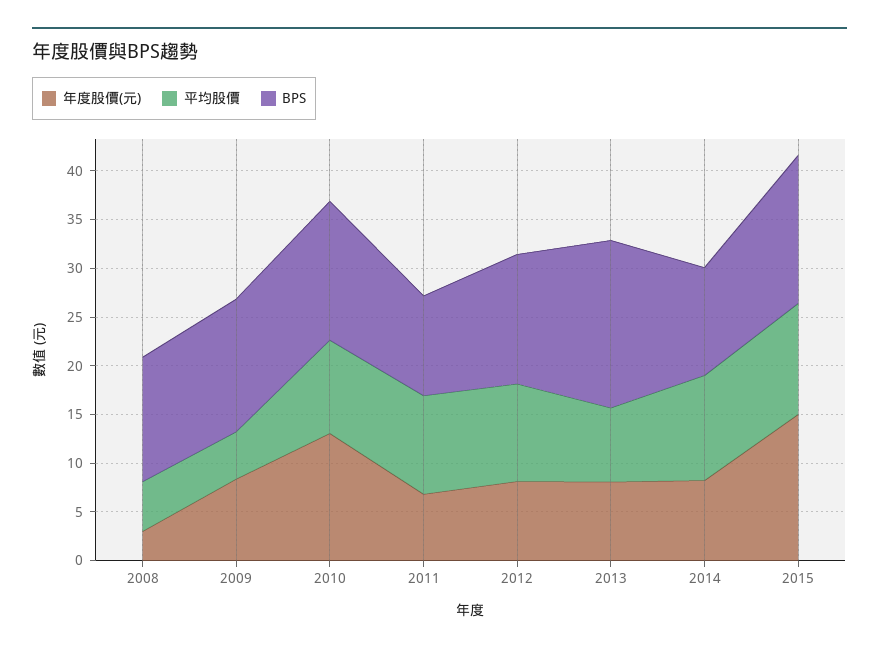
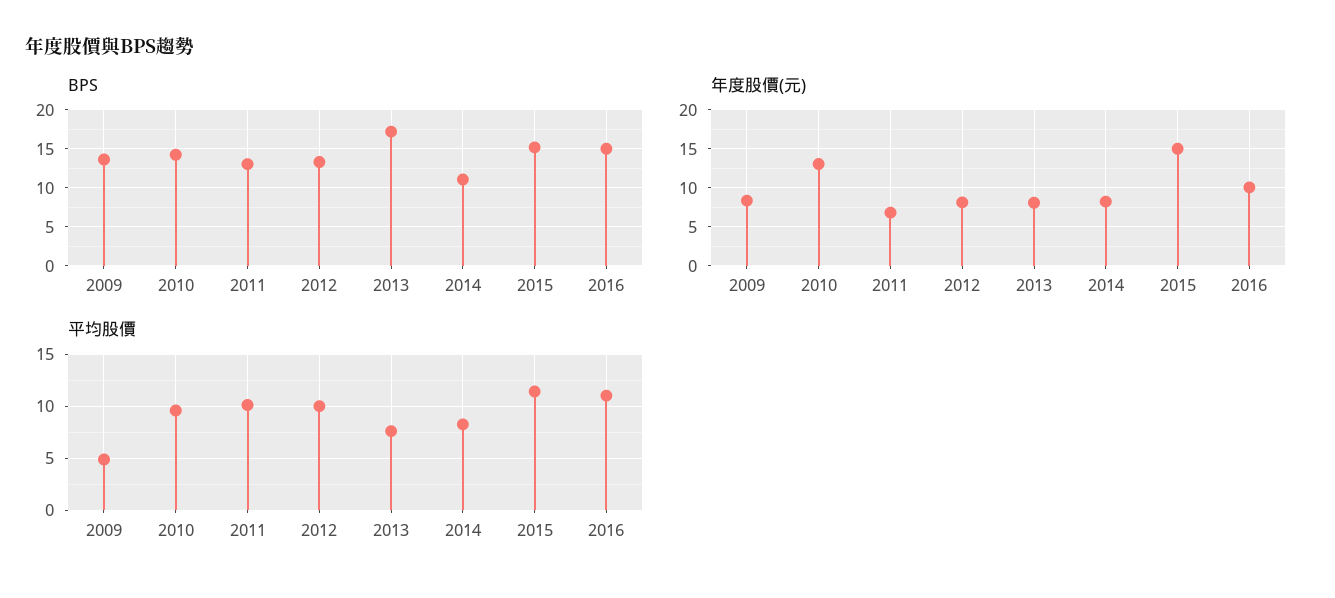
年度股價(元), 2008: 3 -> none
平均股價, 2008: 5 -> none
BPS, 2008: 13 -> none
BPS, 2011: 10 -> 13
平均股價, 2014: 11 -> 8
BPS, 2016: none -> 15
年度股價(元), 2016: none -> 10
平均股價, 2016: none -> 11

